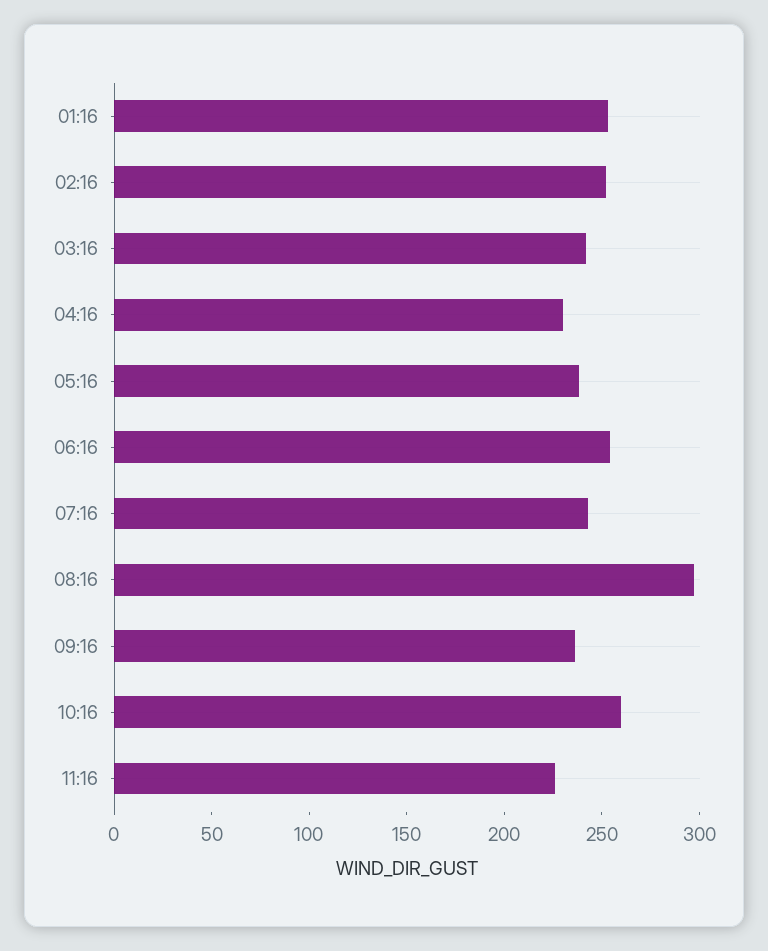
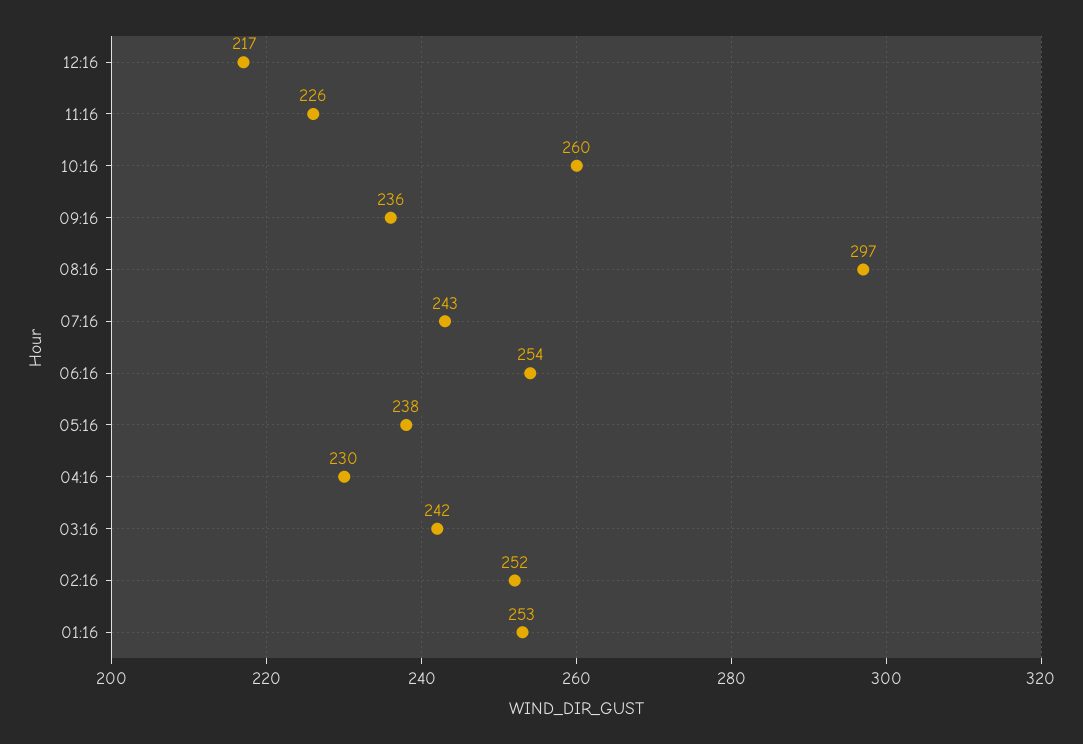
12:16: none -> 217

